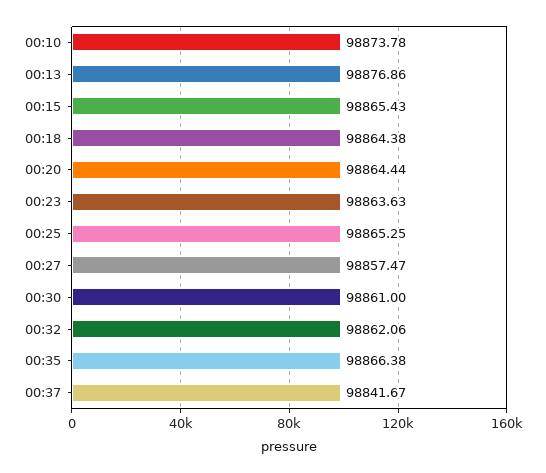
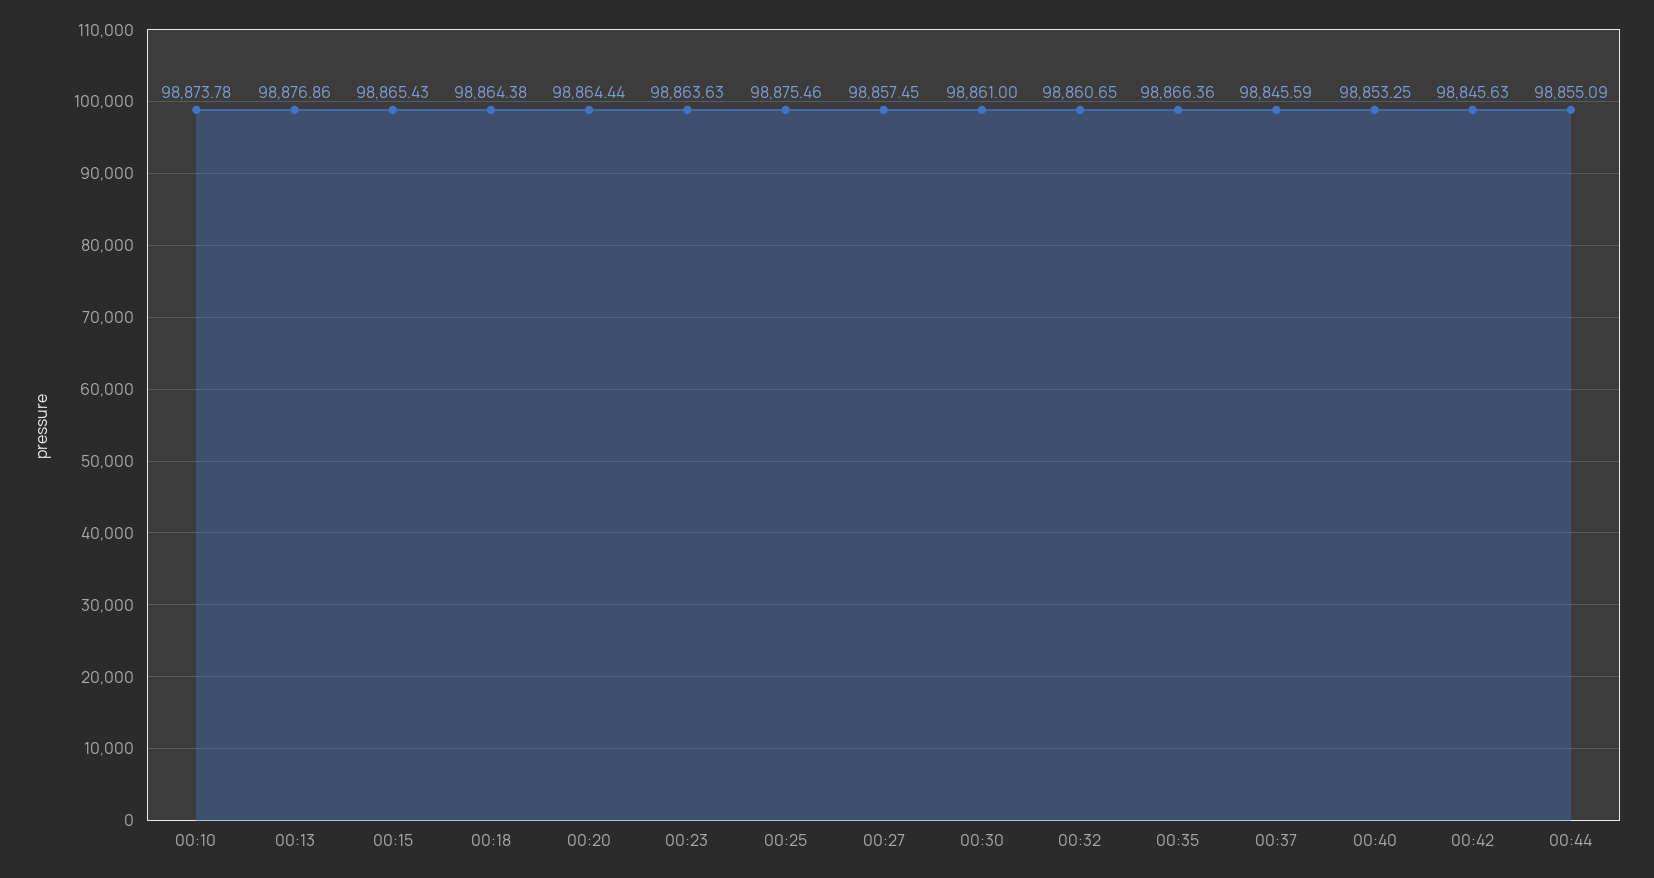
00:25: 98865.25 -> 98875.46
00:27: 98857.47 -> 98857.45
00:32: 98862.06 -> 98860.65
00:35: 98866.38 -> 98866.36
00:37: 98841.67 -> 98845.59
00:40: none -> 98853.25
00:42: none -> 98845.63
00:44: none -> 98855.09

